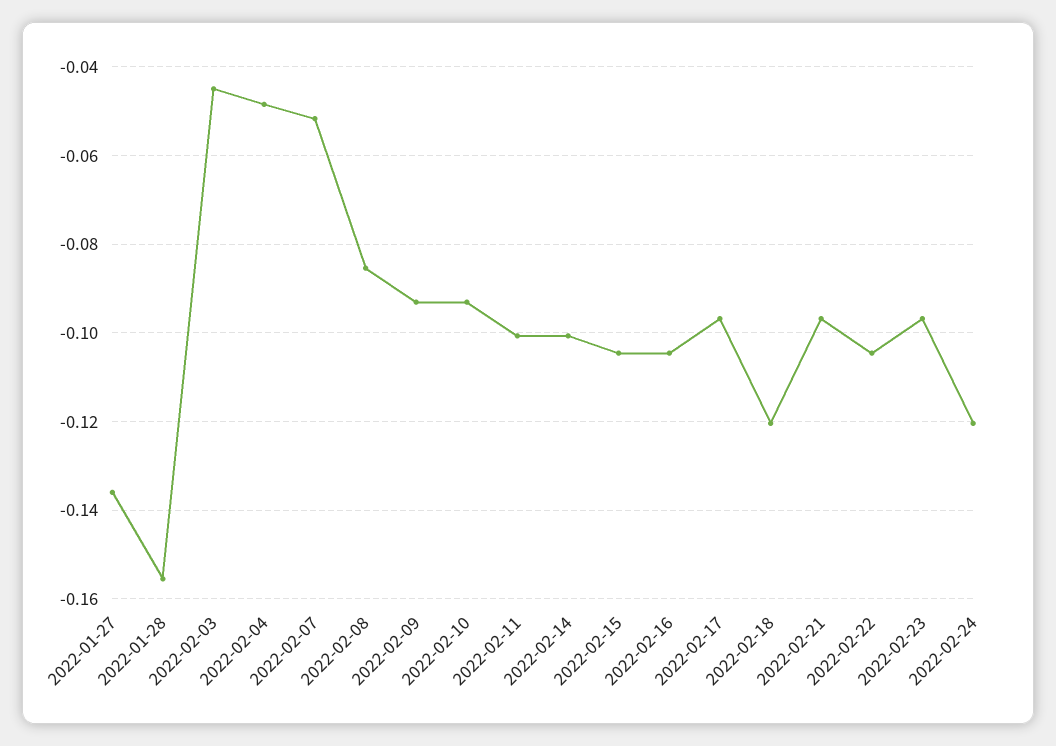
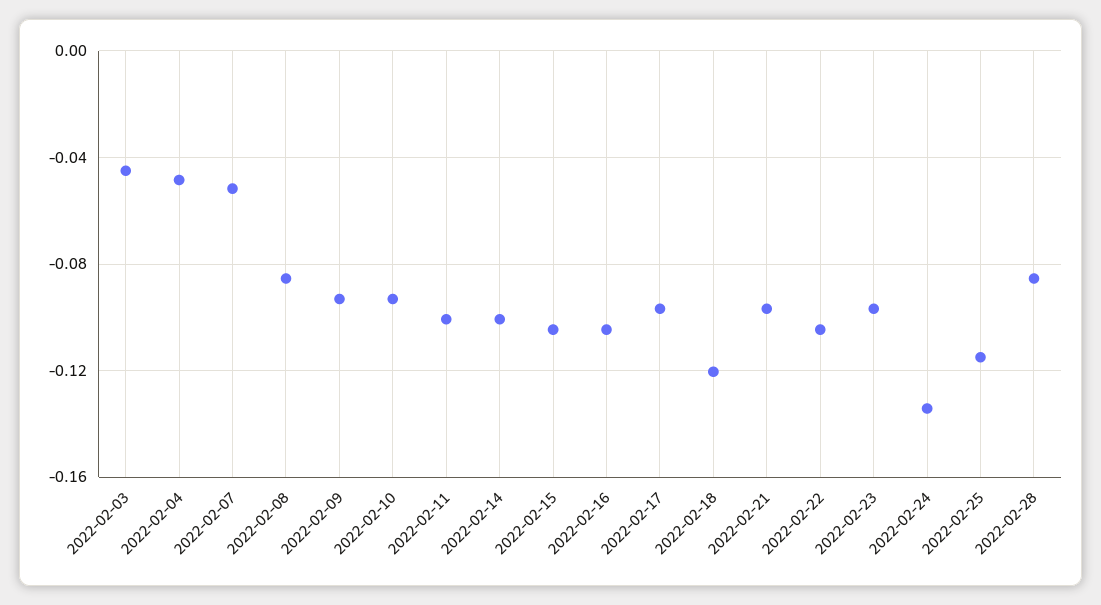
2022-01-27: -0.136 -> none
2022-01-28: -0.156 -> none
2022-02-24: -0.12 -> -0.135
2022-02-25: none -> -0.115
2022-02-28: none -> -0.085

